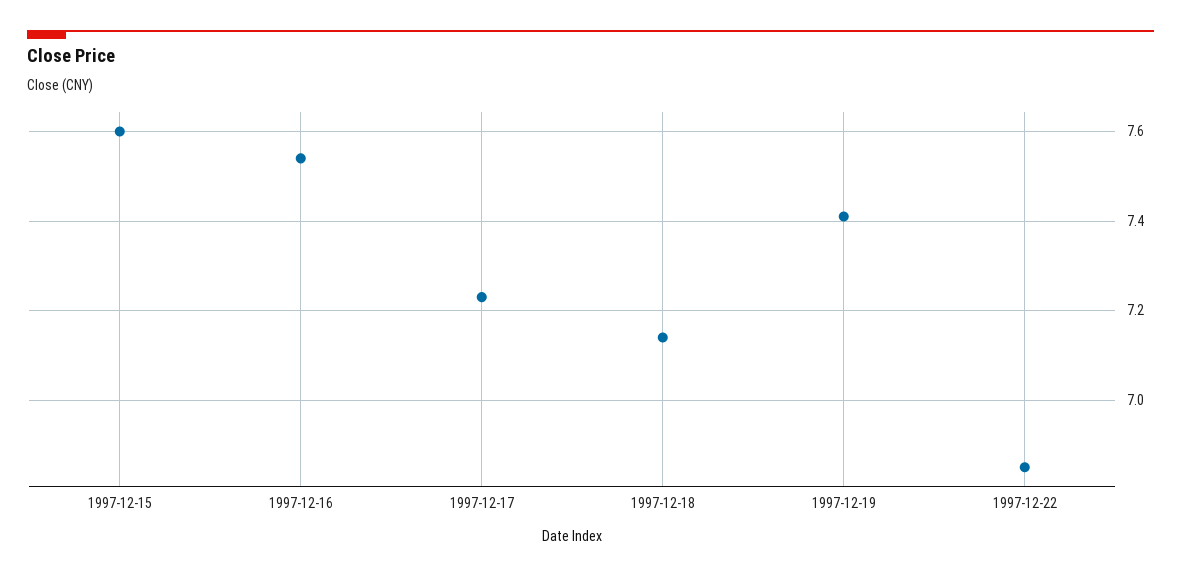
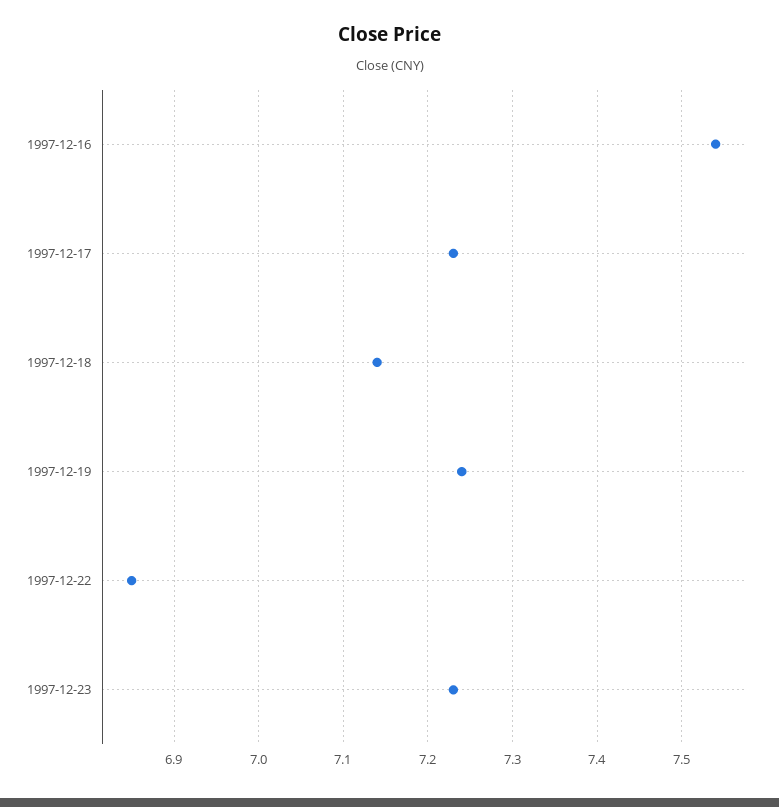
1997-12-15: 7.6 -> none
1997-12-19: 7.4 -> 7.24
1997-12-23: none -> 7.23

